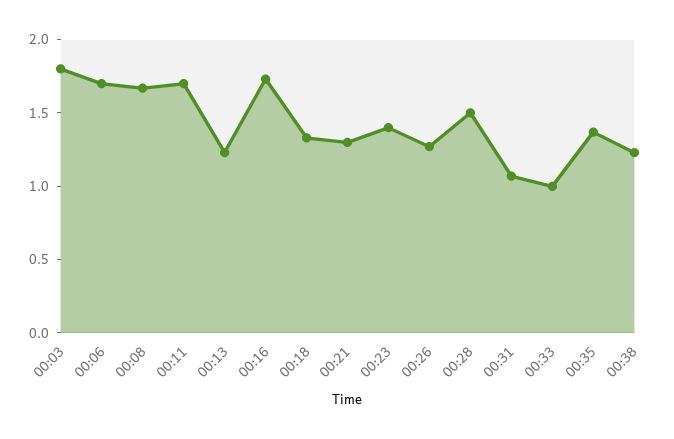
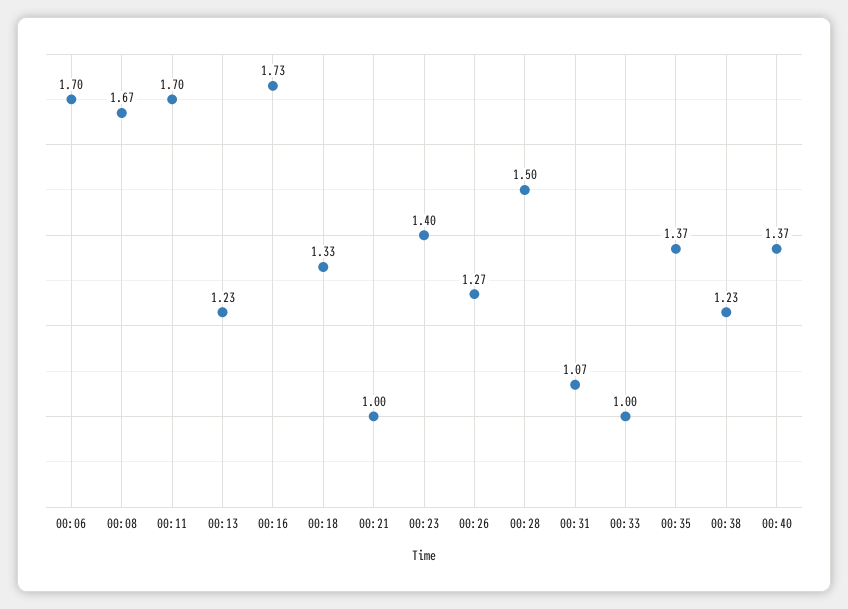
00:03: 1.8 -> none
00:21: 1.3 -> 1
00:40: none -> 1.37

